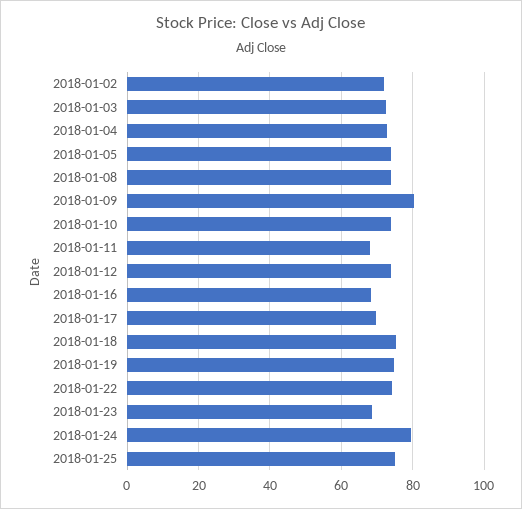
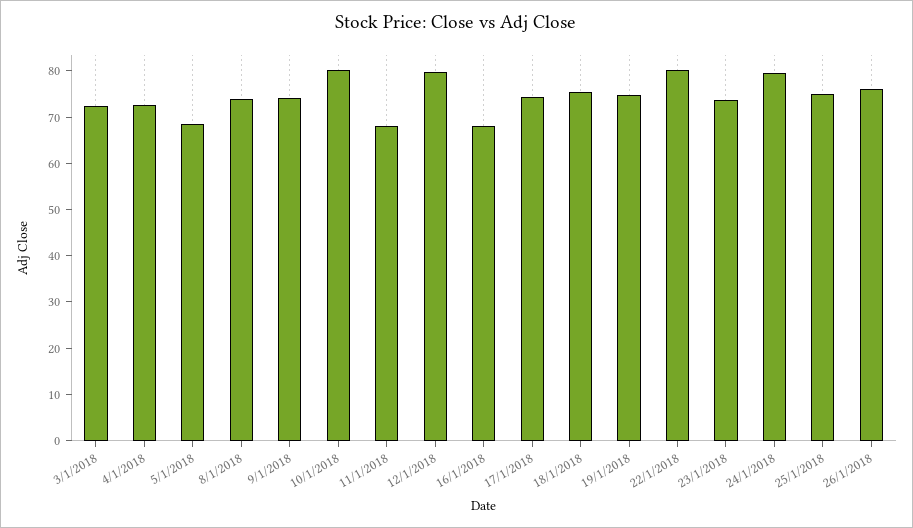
2018-01-02: 72 -> none
2018-01-05: 74 -> 68
2018-01-09: 80 -> 74
2018-01-10: 74 -> 80
2018-01-12: 74 -> 80
2018-01-17: 70 -> 74
2018-01-22: 74 -> 80
2018-01-23: 68 -> 74
26/1/2018: none -> 76

